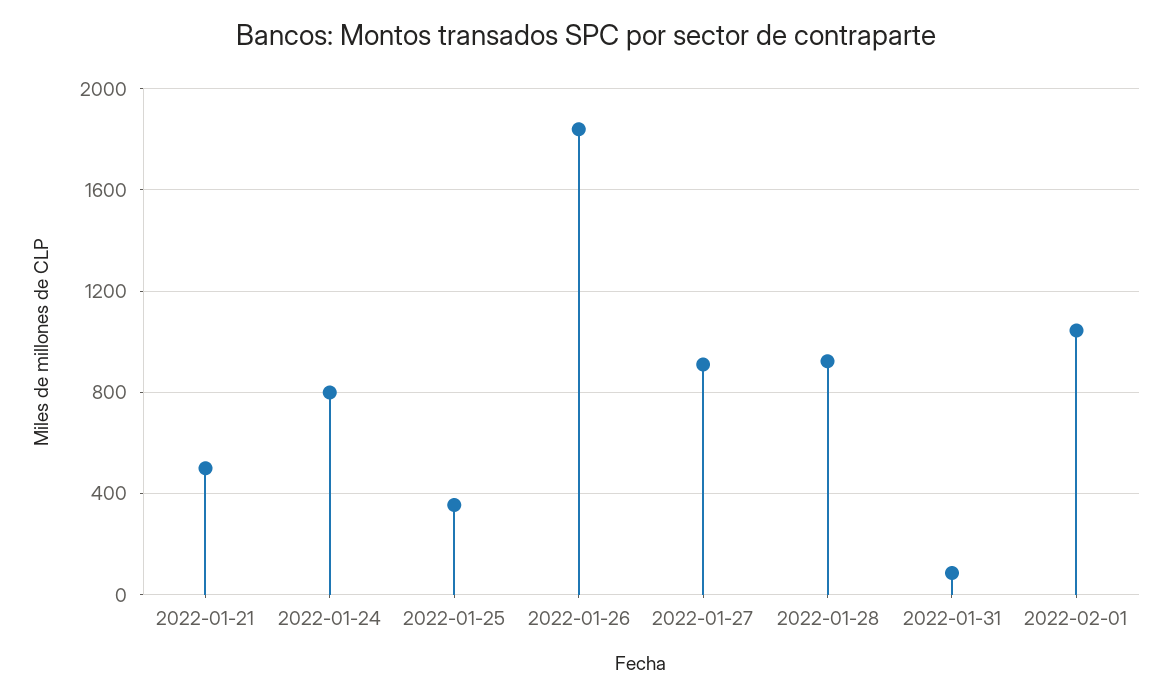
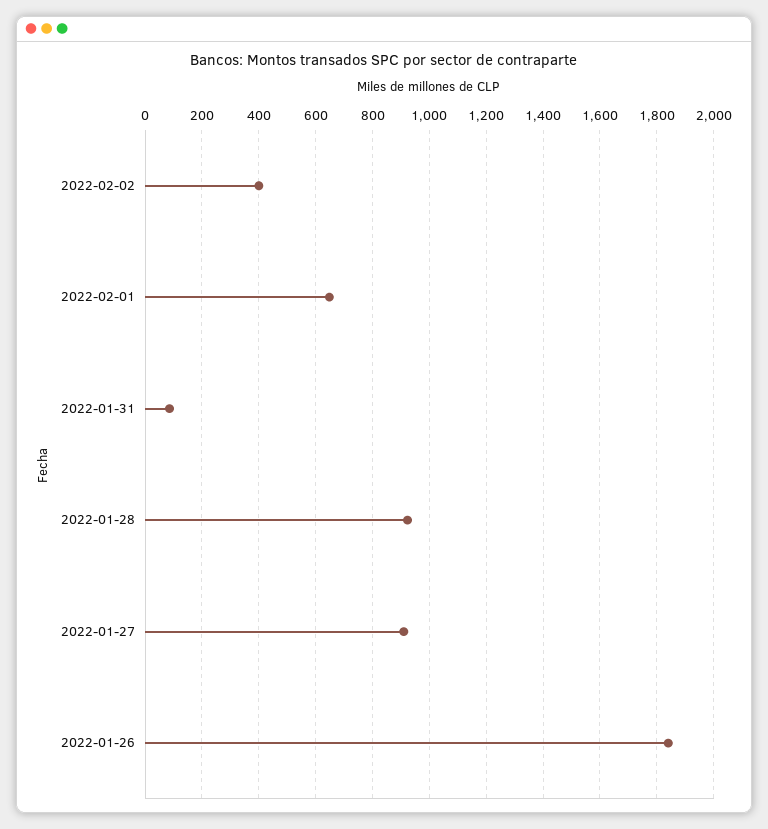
2022-01-21: 500 -> none
2022-01-24: 800 -> none
2022-01-25: 350 -> none
2022-02-01: 1050 -> 650
2022-02-02: none -> 400

